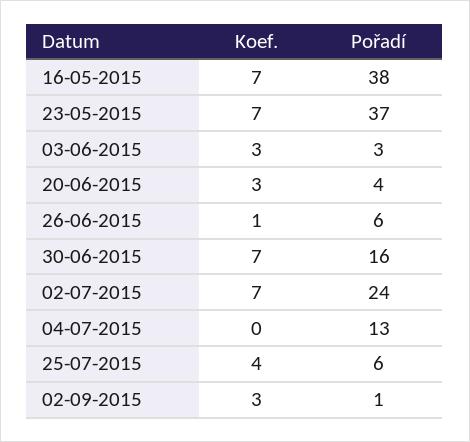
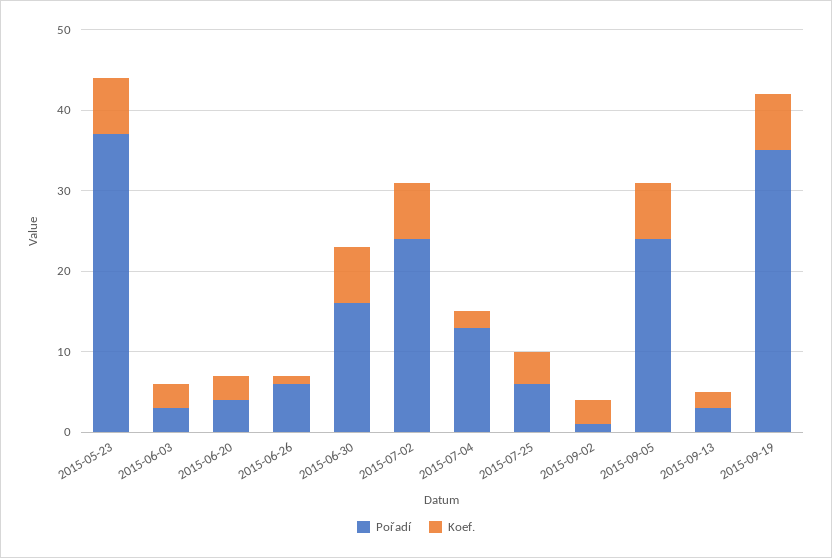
Koef., 16-05-2015: 7 -> none
Pořadí, 16-05-2015: 38 -> none
Koef., 04-07-2015: 0 -> 2
Pořadí, 2015-09-05: none -> 24
Koef., 2015-09-05: none -> 7
Pořadí, 2015-09-13: none -> 3
Koef., 2015-09-13: none -> 2
Pořadí, 2015-09-19: none -> 35
Koef., 2015-09-19: none -> 7

